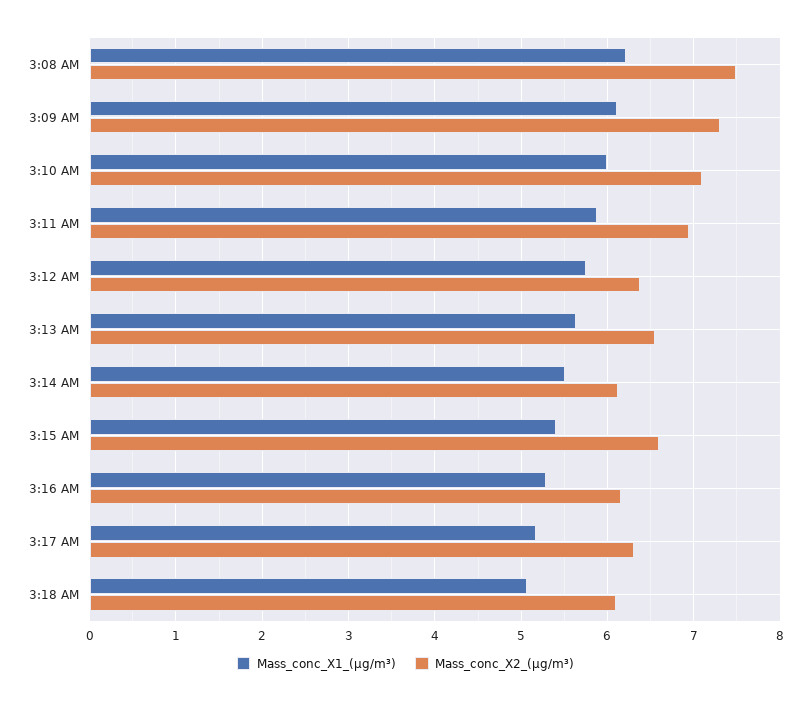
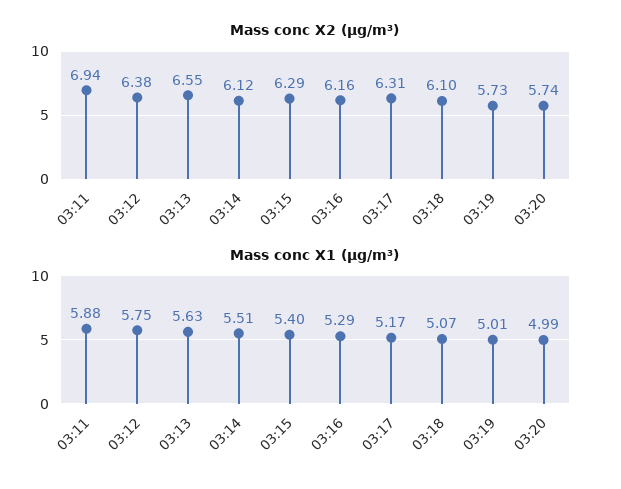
Mass_conc_X1_(μg/m³), 3:08 AM: 6.2 -> none
Mass_conc_X2_(μg/m³), 3:08 AM: 7.5 -> none
Mass_conc_X1_(μg/m³), 3:09 AM: 6.1 -> none
Mass_conc_X2_(μg/m³), 3:09 AM: 7.3 -> none
Mass_conc_X1_(μg/m³), 3:10 AM: 6 -> none
Mass_conc_X2_(μg/m³), 3:10 AM: 7.1 -> none
Mass_conc_X2_(μg/m³), 3:15 AM: 6.6 -> 6.29
Mass_conc_X2_(μg/m³), 03:19: none -> 5.73
Mass_conc_X2_(μg/m³), 03:20: none -> 5.74
Mass_conc_X1_(μg/m³), 03:19: none -> 5.01
Mass_conc_X1_(μg/m³), 03:20: none -> 4.99

